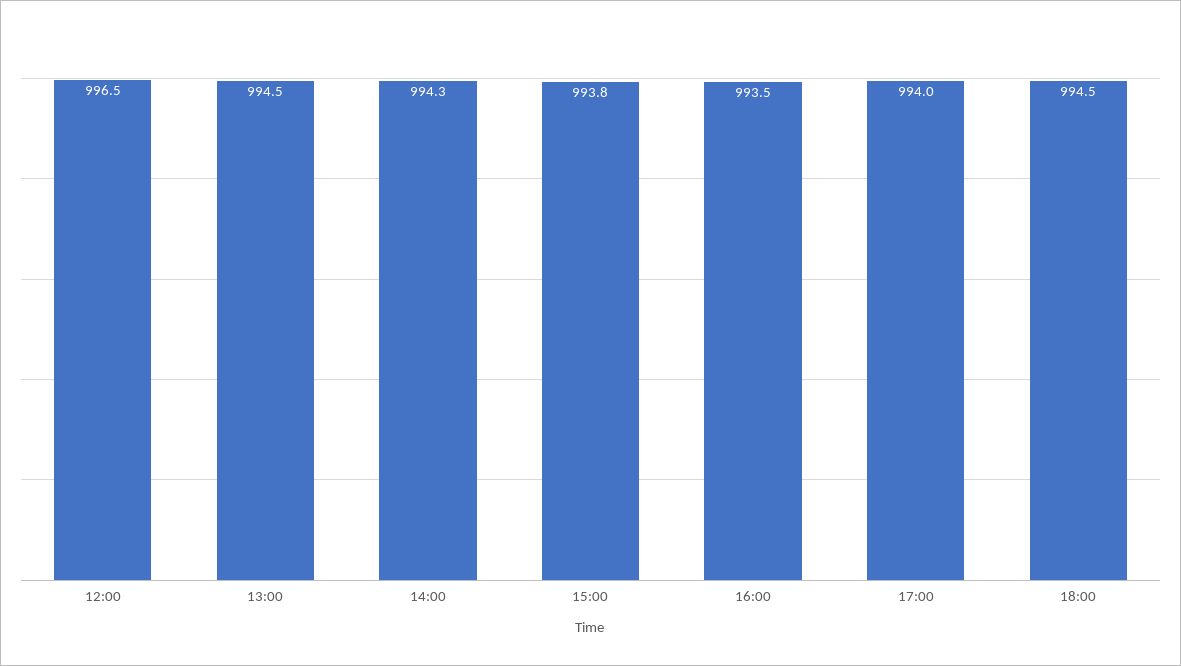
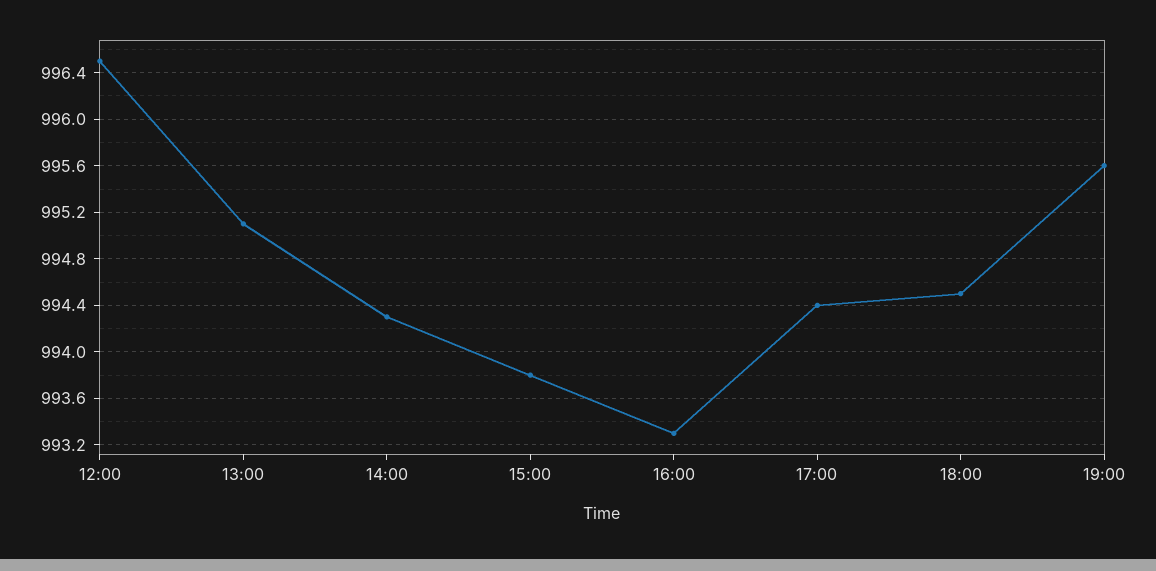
13:00: 994.5 -> 995.1
16:00: 993.5 -> 993.3
17:00: 994 -> 994.4
19:00: none -> 995.6

